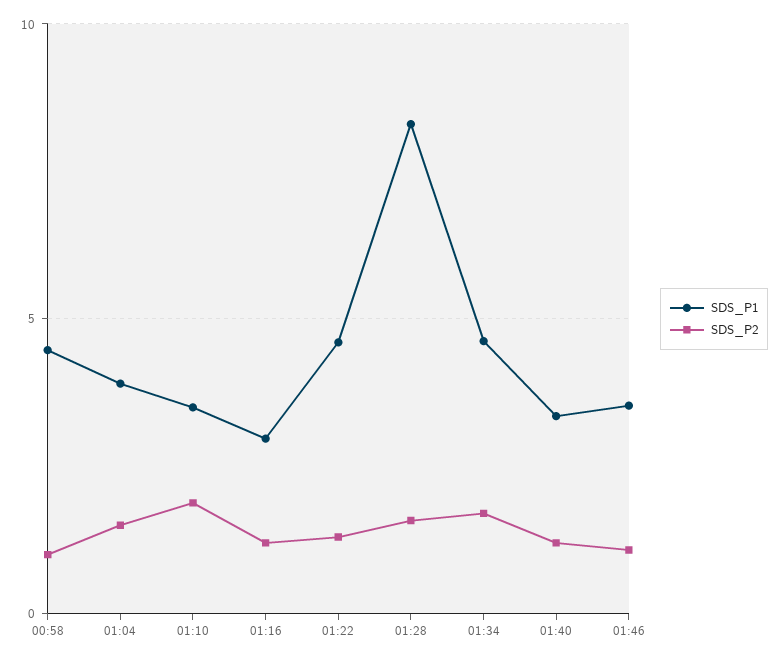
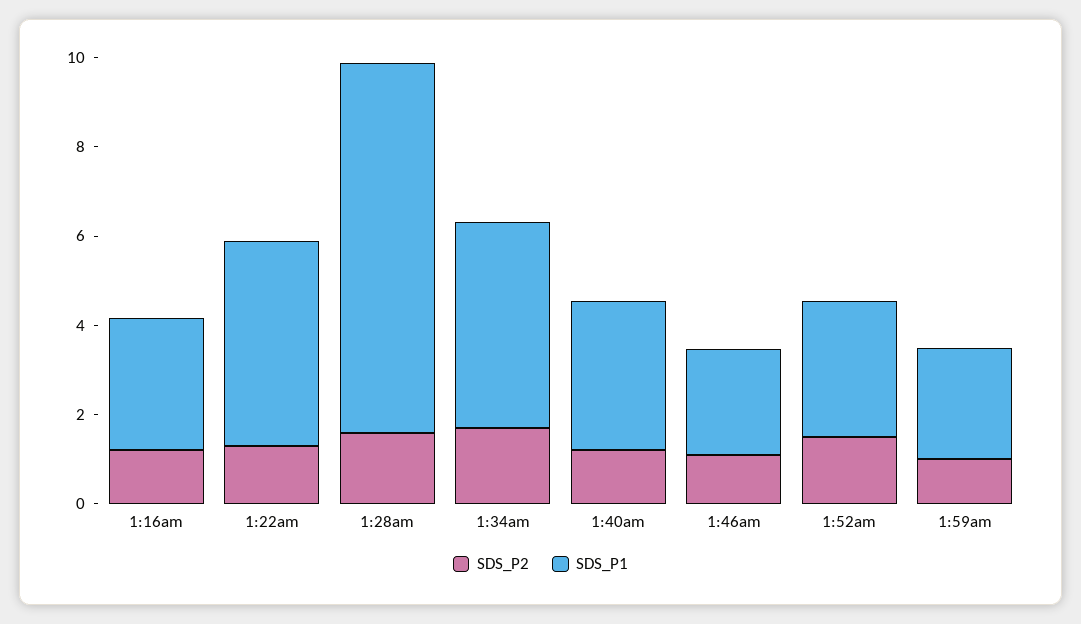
SDS_P1, 00:58: 4.5 -> none
SDS_P2, 00:58: 1 -> none
SDS_P1, 01:04: 4 -> none
SDS_P2, 01:04: 1.5 -> none
SDS_P1, 01:10: 3.5 -> none
SDS_P2, 01:10: 2 -> none
SDS_P1, 01:46: 3.5 -> 2.5
SDS_P2, 1:52am: none -> 1.5
SDS_P1, 1:52am: none -> 3
SDS_P2, 1:59am: none -> 1
SDS_P1, 1:59am: none -> 2.5

